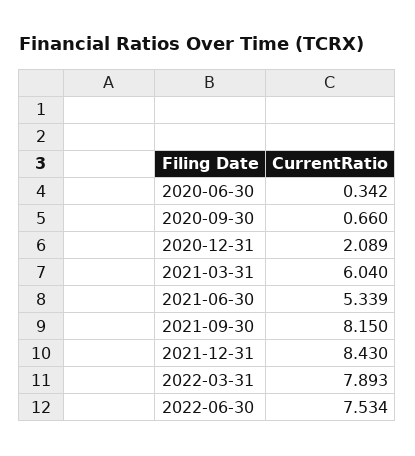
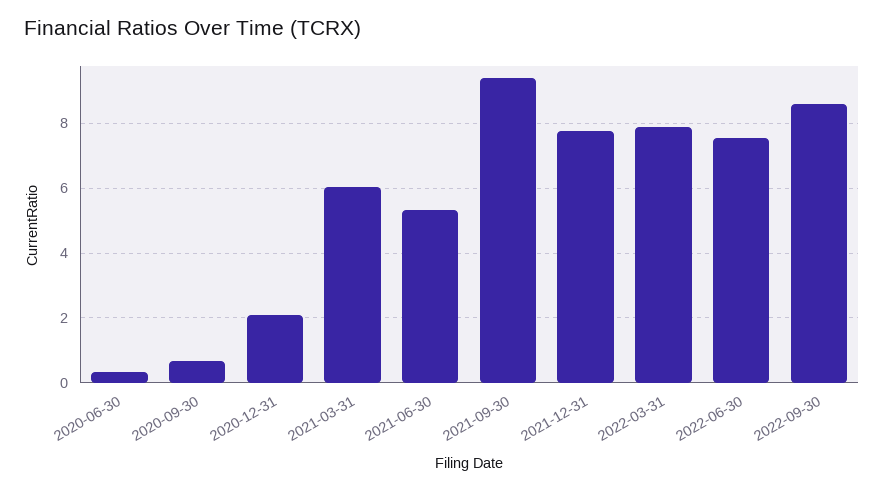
2021-09-30: 8.15 -> 9.4
2021-12-31: 8.43 -> 7.8
2022-09-30: none -> 8.6

